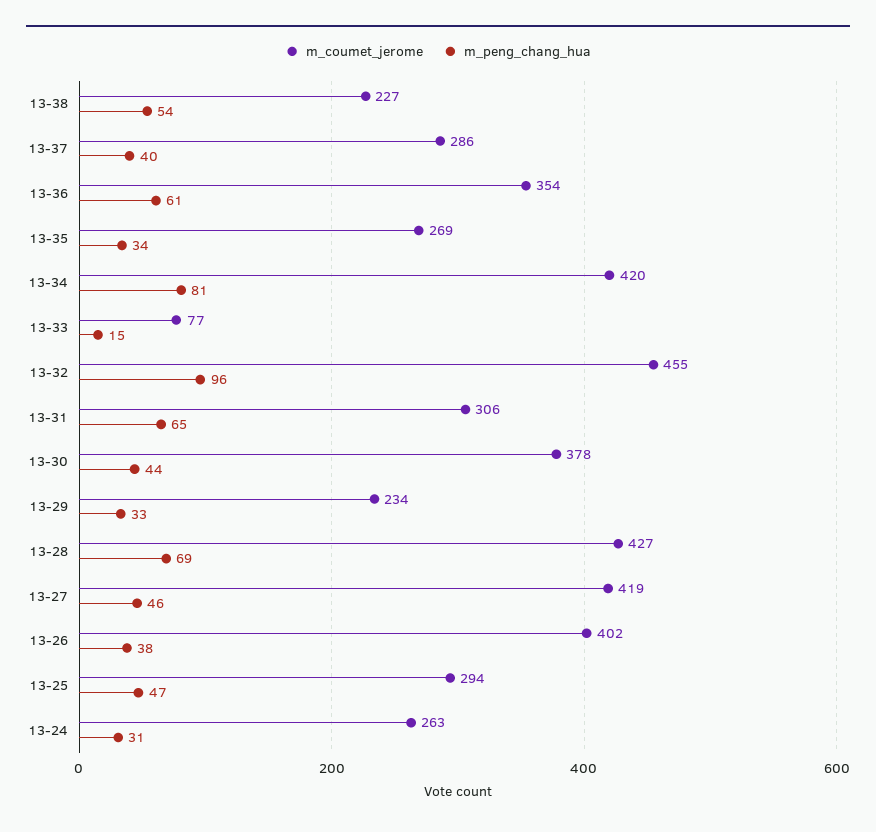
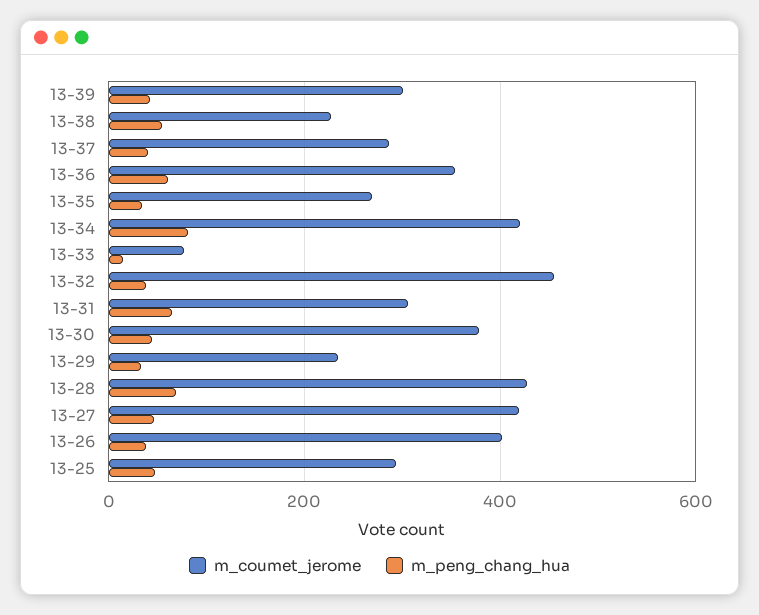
m_peng_chang_hua, 13-32: 96 -> 40
m_coumet_jerome, 13-24: 263 -> none
m_peng_chang_hua, 13-24: 31 -> none
m_coumet_jerome, 13-39: none -> 300
m_peng_chang_hua, 13-39: none -> 40

